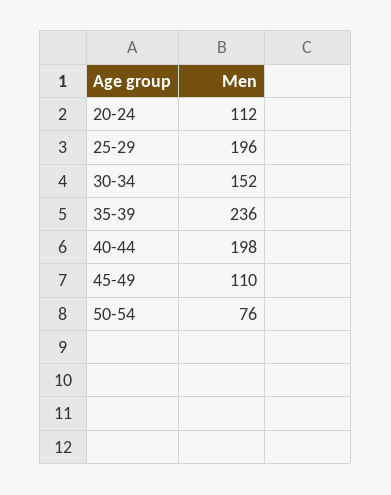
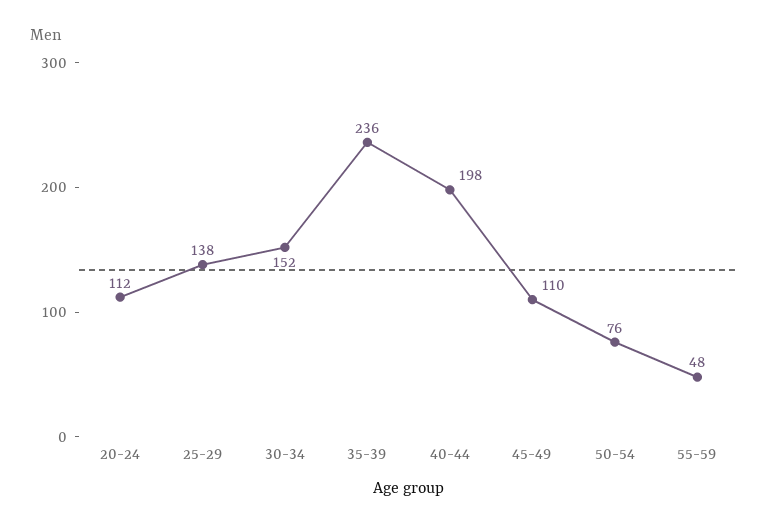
25-29: 196 -> 138
55-59: none -> 48

